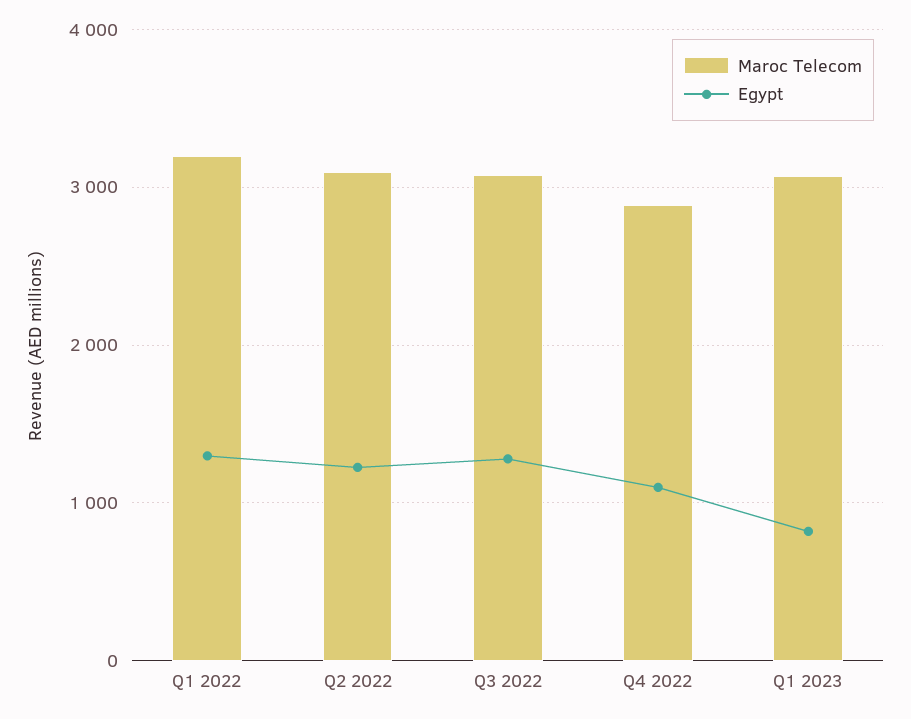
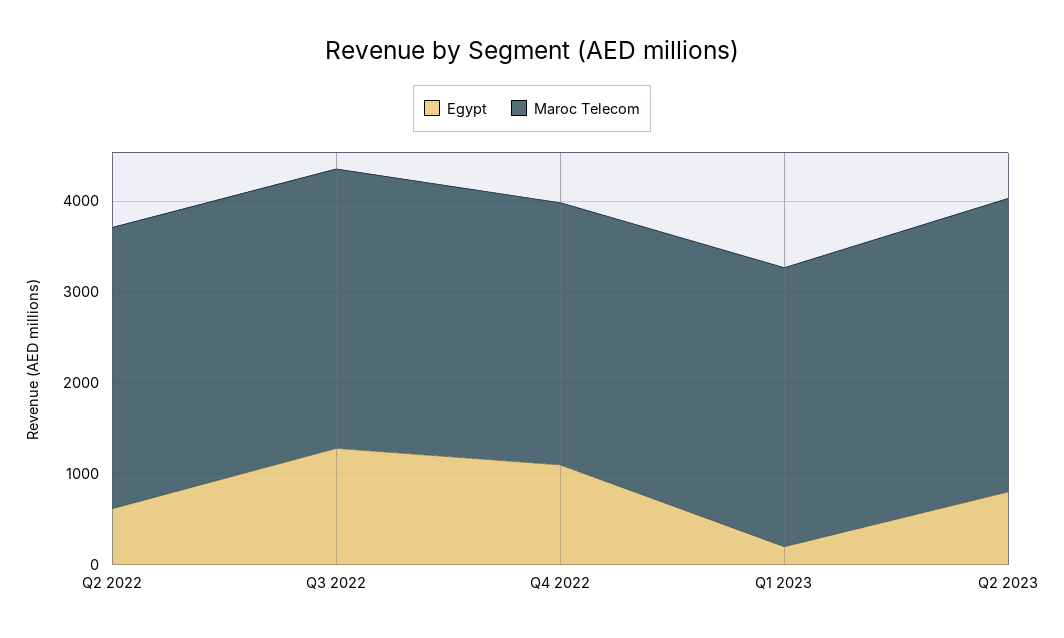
Maroc Telecom, Q1 2022: 3200 -> none
Egypt, Q1 2022: 1300 -> none
Egypt, Q2 2022: 1200 -> 600
Egypt, Q1 2023: 800 -> 200
Egypt, Q2 2023: none -> 800
Maroc Telecom, Q2 2023: none -> 3200

